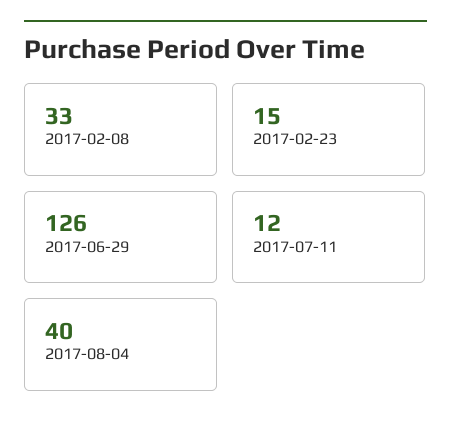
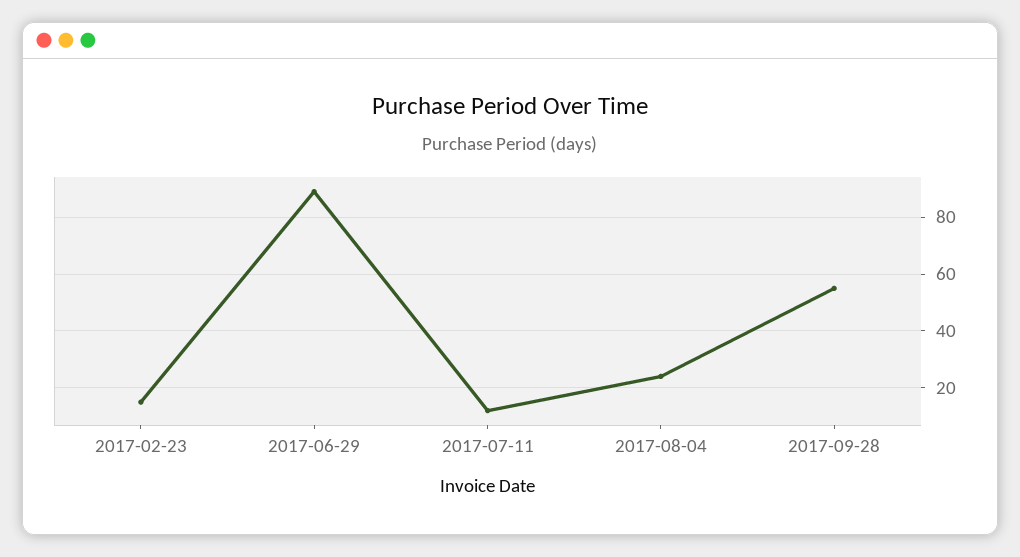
2017-02-08: 33 -> none
2017-06-29: 126 -> 90
2017-08-04: 40 -> 25
2017-09-28: none -> 55

